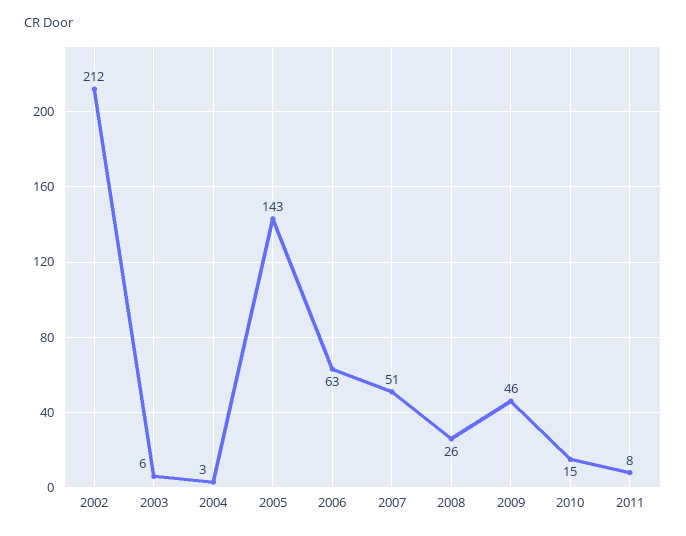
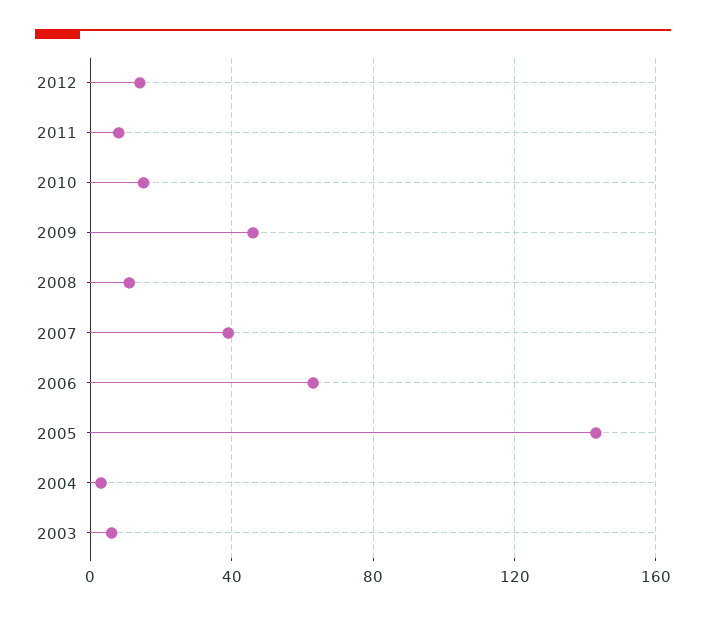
2002: 212 -> none
2007: 51 -> 40
2008: 26 -> 10
2012: none -> 15

